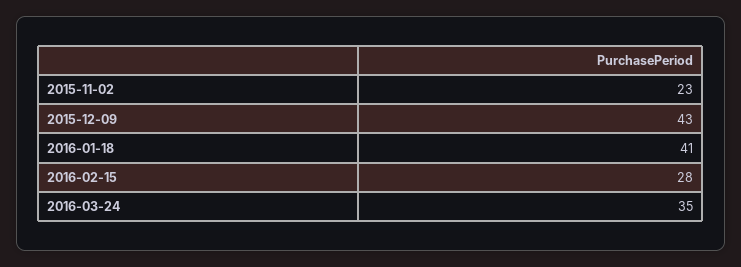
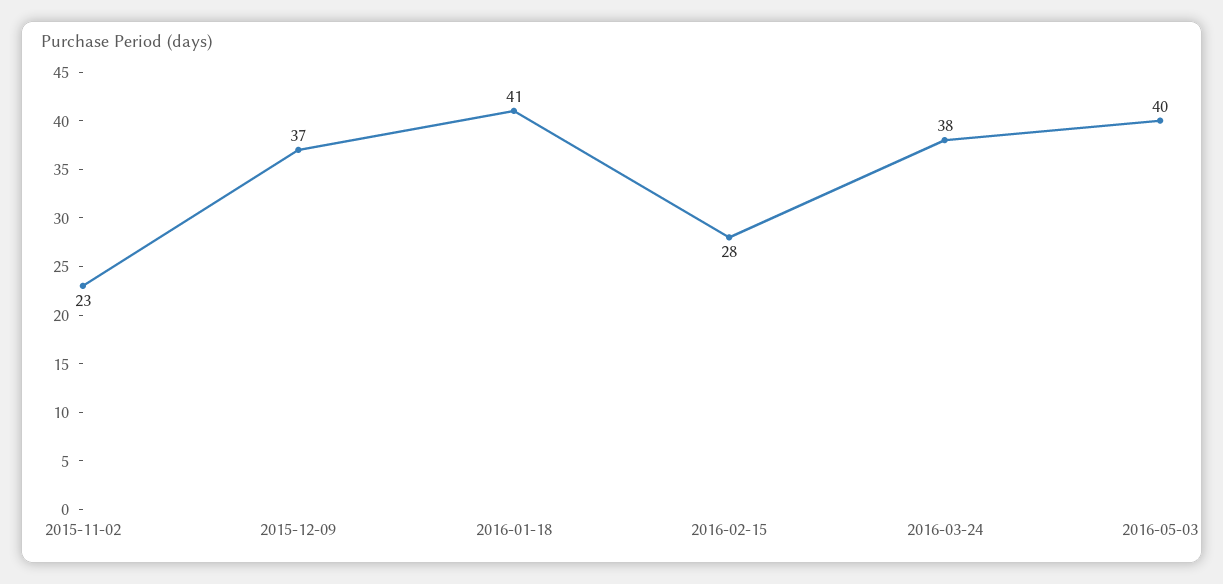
2015-12-09: 43 -> 37
2016-03-24: 35 -> 38
2016-05-03: none -> 40

